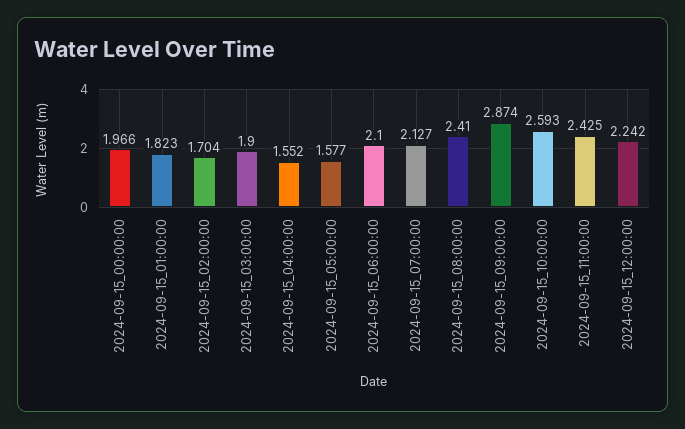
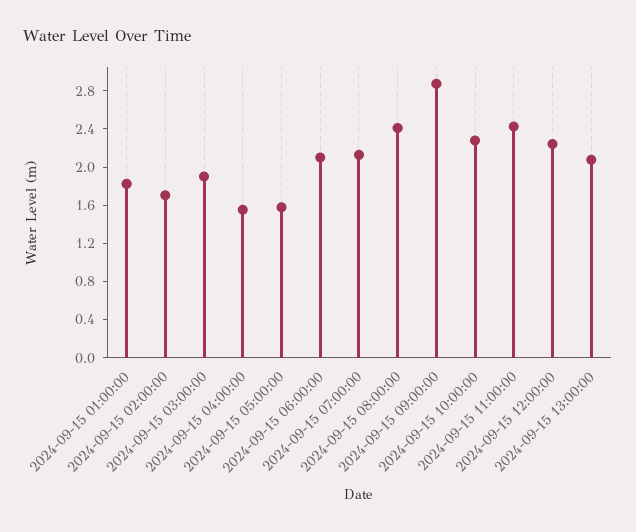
2024-09-15_00:00:00: 1.966 -> none
2024-09-15_10:00:00: 2.593 -> 2.3
2024-09-15 13:00:00: none -> 2.1

